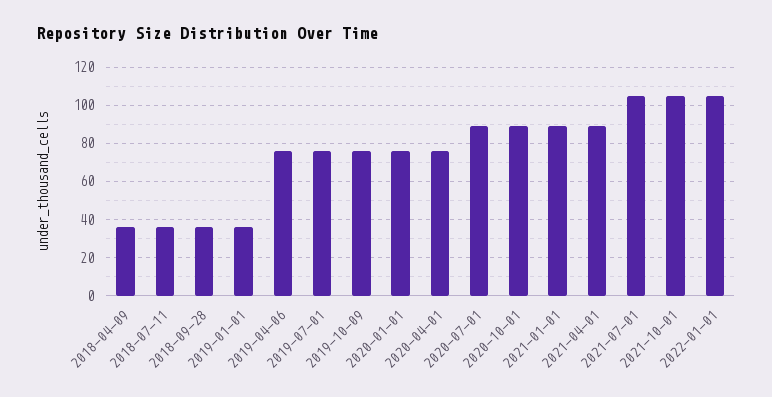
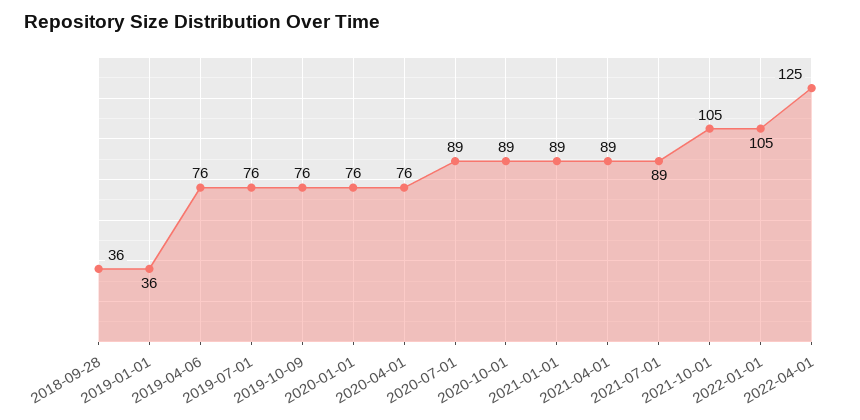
2018-04-09: 35 -> none
2018-07-11: 35 -> none
2021-07-01: 105 -> 89
2022-04-01: none -> 125

